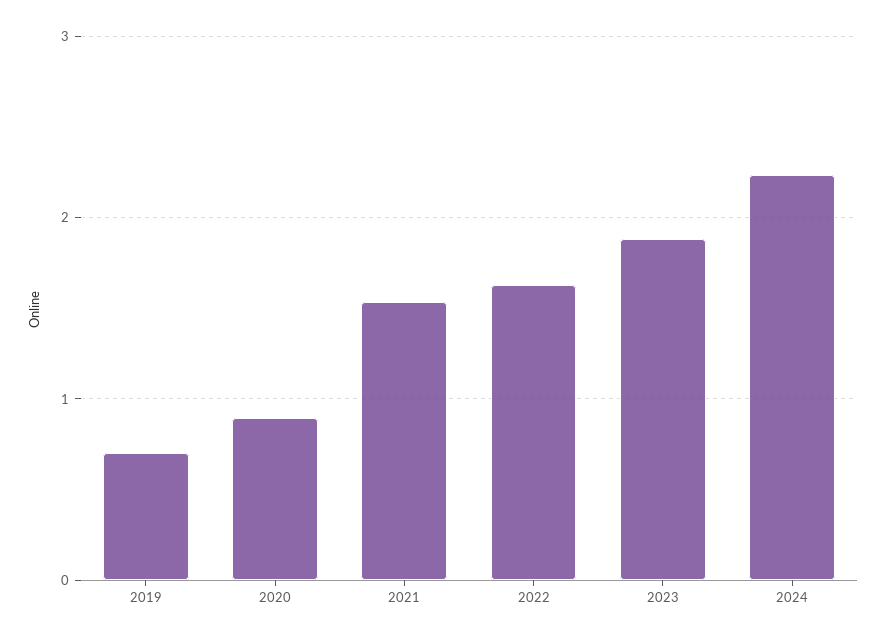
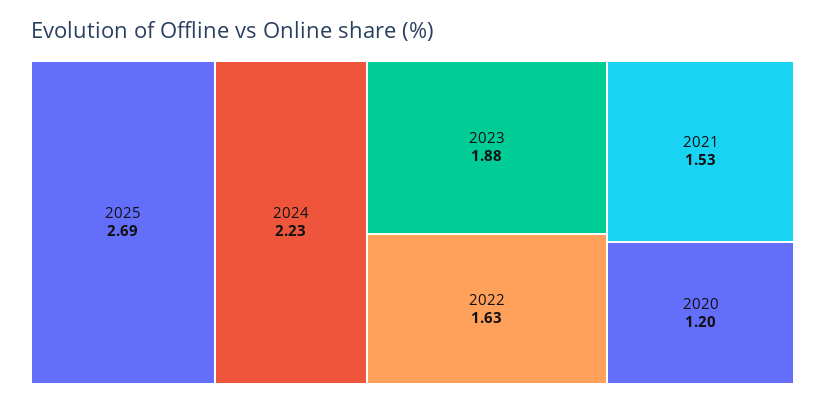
2019: 0.7 -> none
2020: 0.9 -> 1.2
2025: none -> 2.69

